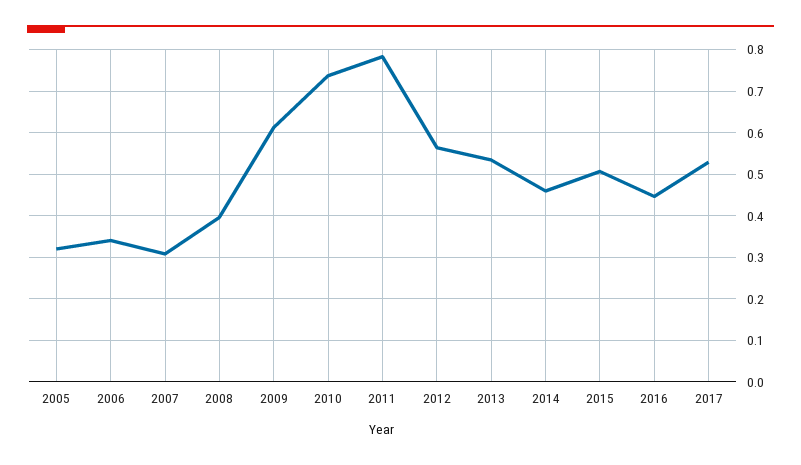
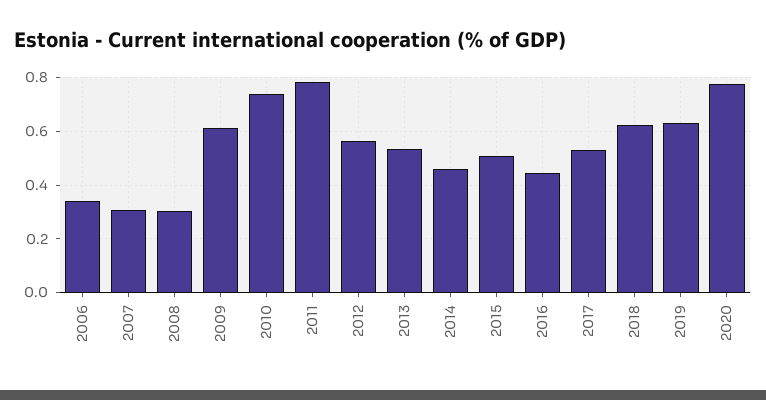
2005: 0.32 -> none
2008: 0.4 -> 0.3
2018: none -> 0.625
2019: none -> 0.625
2020: none -> 0.775

